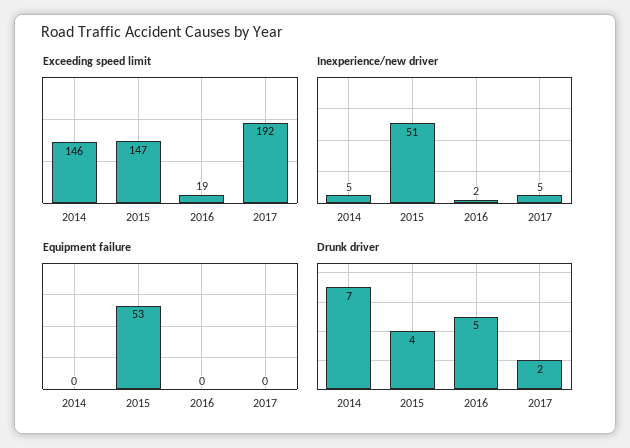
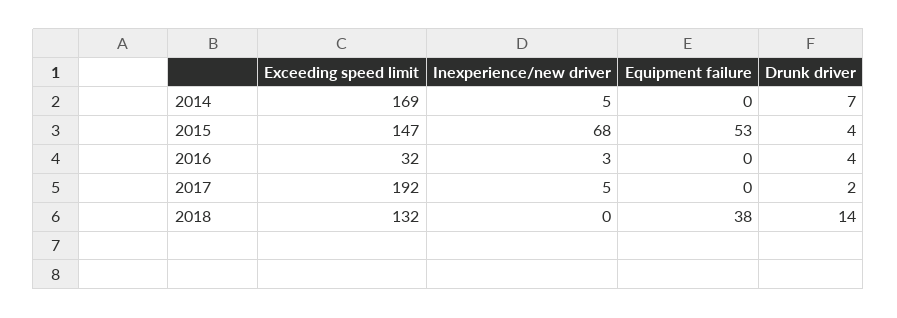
Exceeding speed limit, 2014: 146 -> 169
Exceeding speed limit, 2016: 19 -> 32
Inexperience/new driver, 2015: 51 -> 68
Inexperience/new driver, 2016: 2 -> 3
Drunk driver, 2016: 5 -> 4
Exceeding speed limit, 2018: none -> 132
Inexperience/new driver, 2018: none -> 0
Equipment failure, 2018: none -> 38
Drunk driver, 2018: none -> 14

